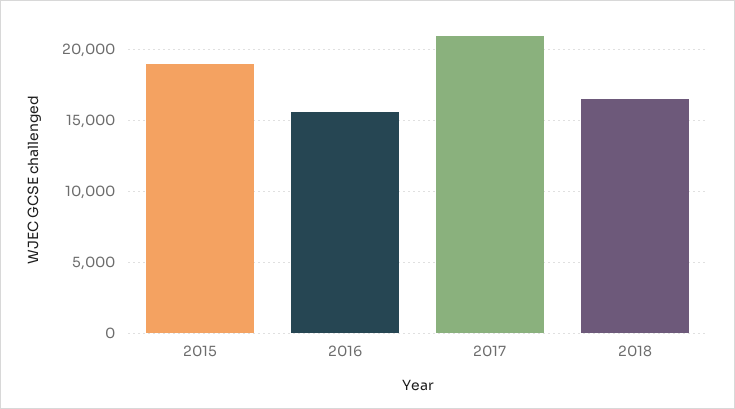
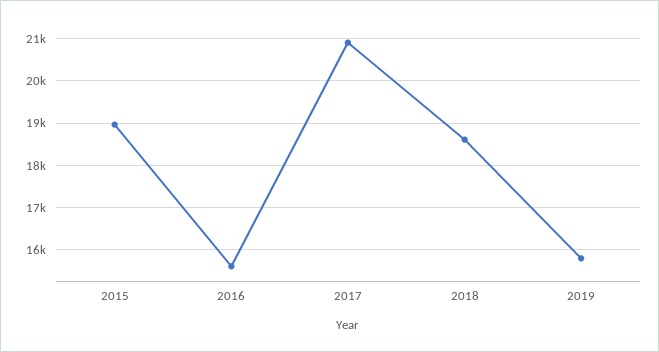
2018: 16500 -> 18600
2019: none -> 15800

